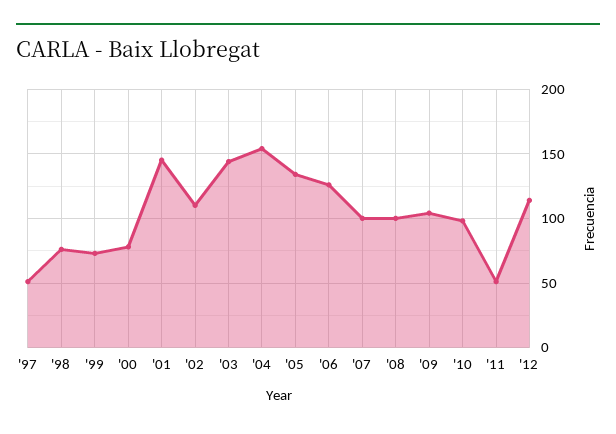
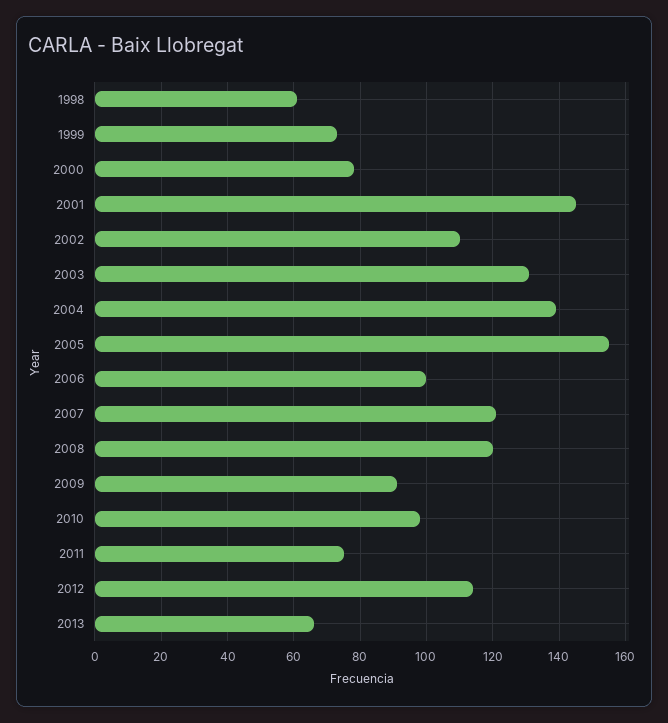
'97: 50 -> none
'98: 75 -> 60
'03: 145 -> 130
'04: 155 -> 140
'05: 135 -> 155
'06: 125 -> 100
'07: 100 -> 120
'08: 100 -> 120
'09: 105 -> 90
'11: 50 -> 75
2013: none -> 65

